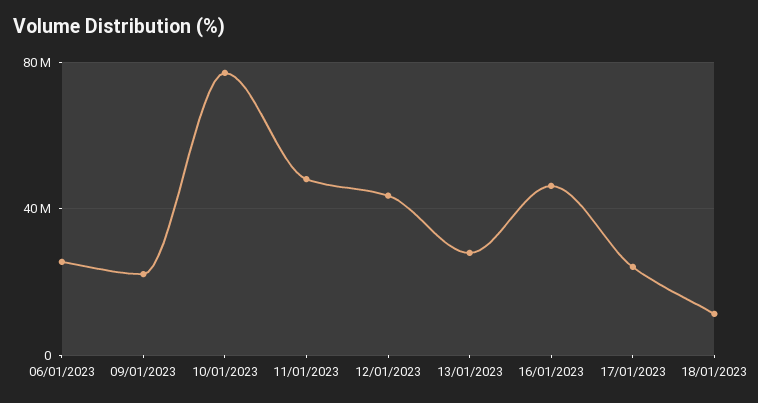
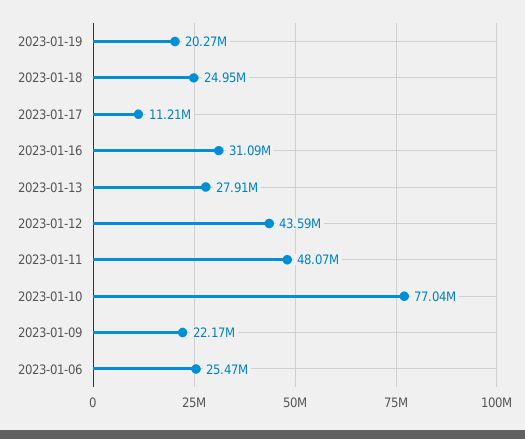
16/01/2023: 45000000 -> 31090000
17/01/2023: 25000000 -> 11210000
18/01/2023: 10000000 -> 24950000
2023-01-19: none -> 20270000

